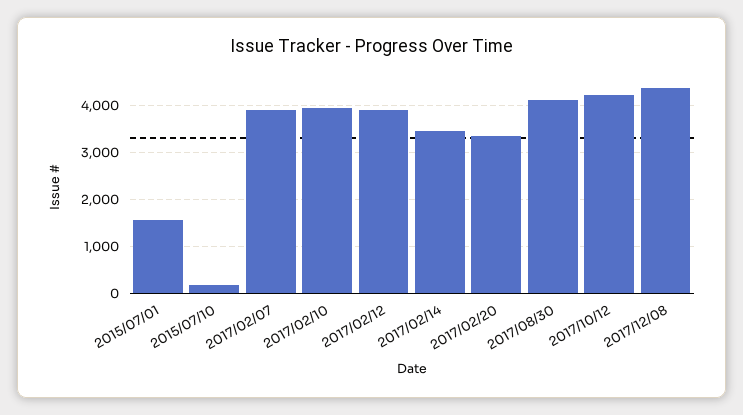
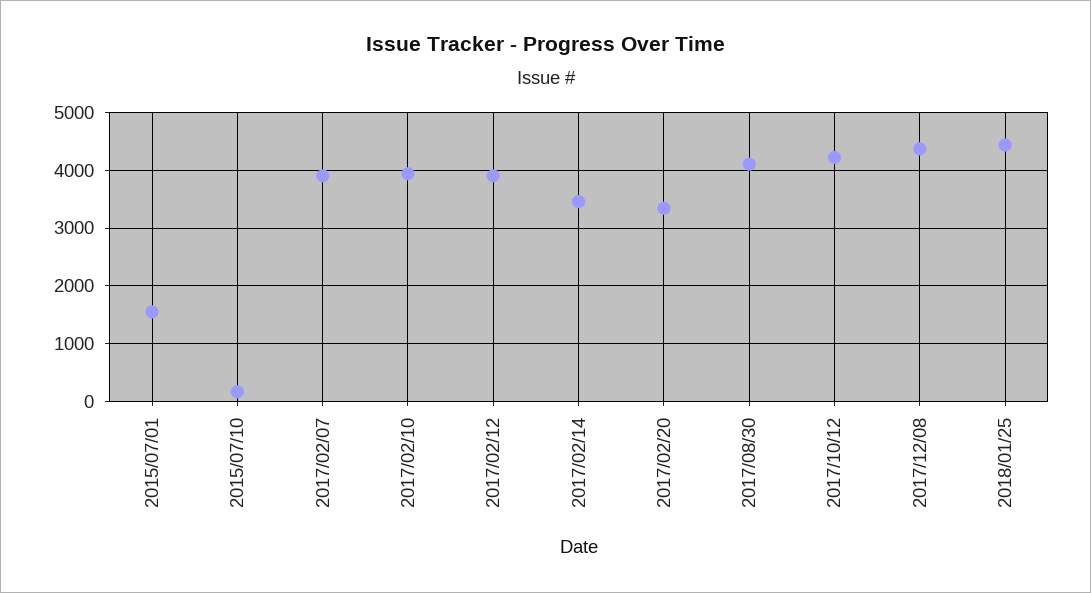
2018/01/25: none -> 4400

